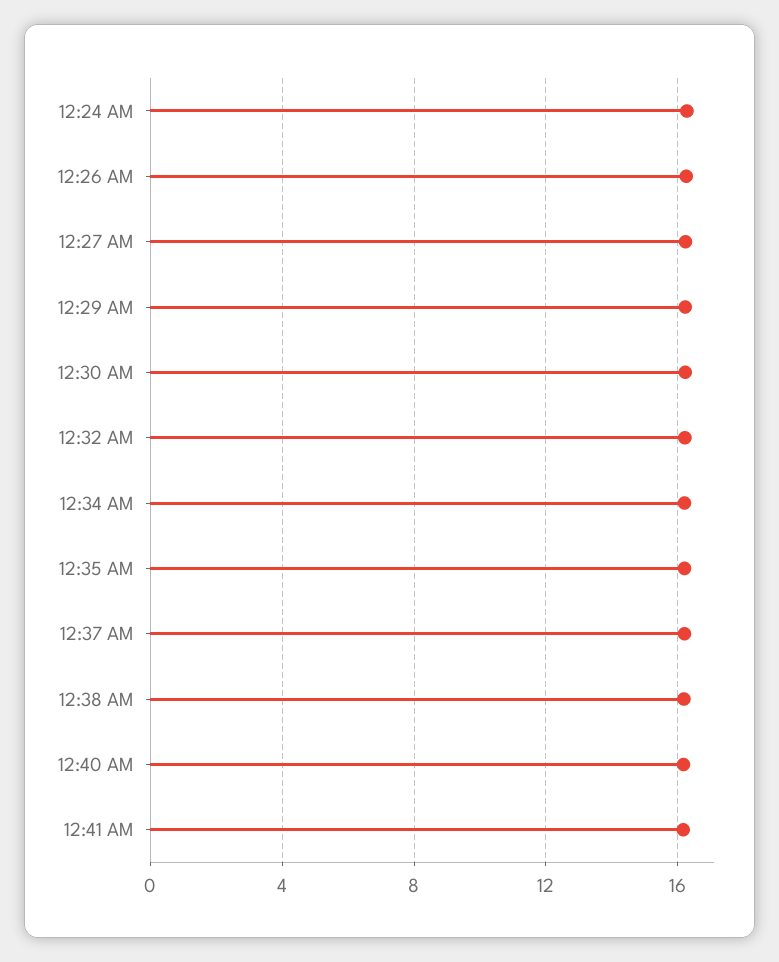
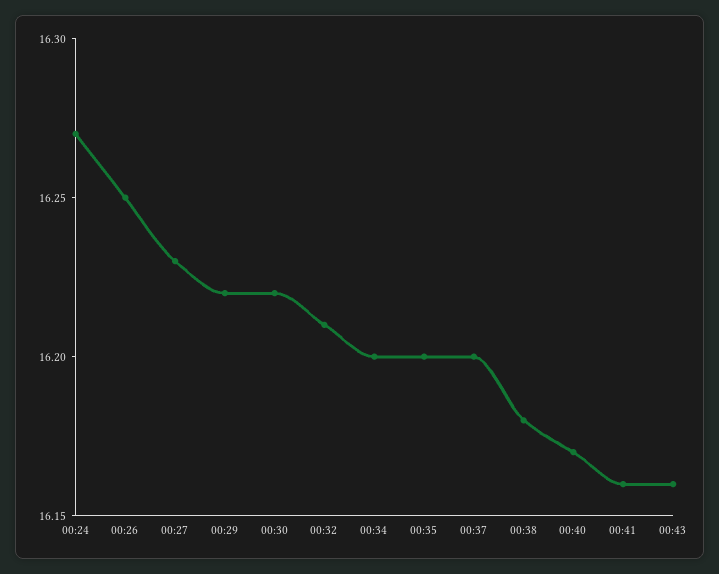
00:43: none -> 16.16

